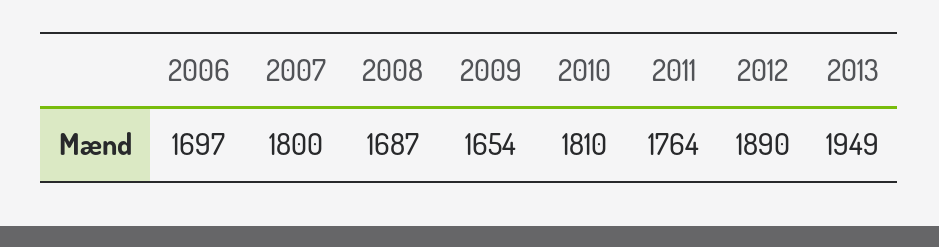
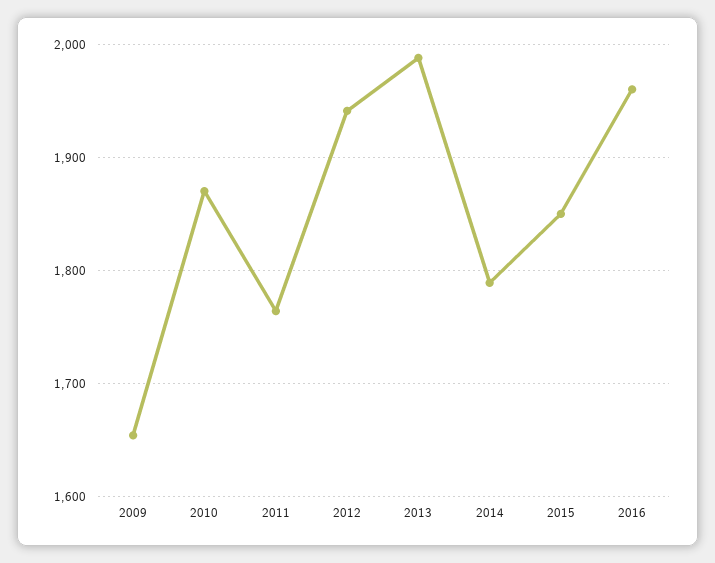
2006: 1697 -> none
2007: 1800 -> none
2008: 1687 -> none
2010: 1810 -> 1870
2012: 1890 -> 1940
2013: 1949 -> 1990
2014: none -> 1790
2015: none -> 1850
2016: none -> 1960

